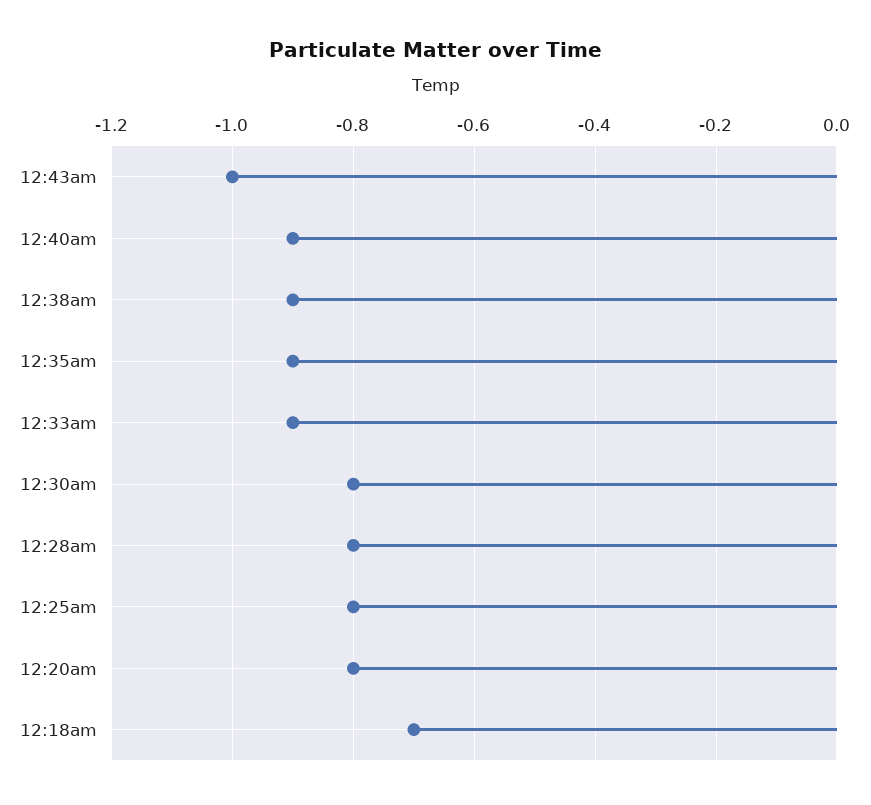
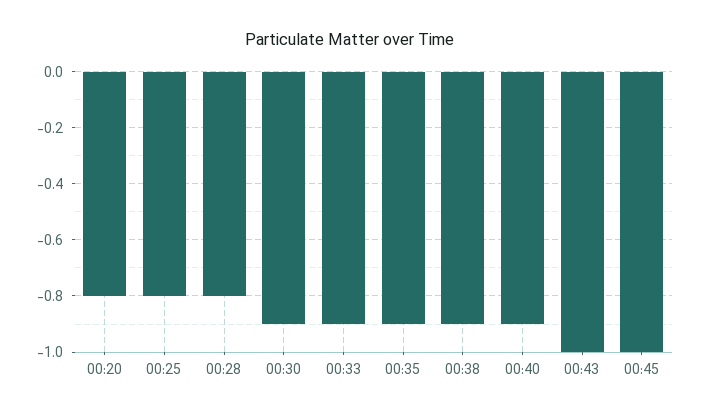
12:30am: -0.8 -> -0.9
12:18am: -0.7 -> none
00:45: none -> -1

